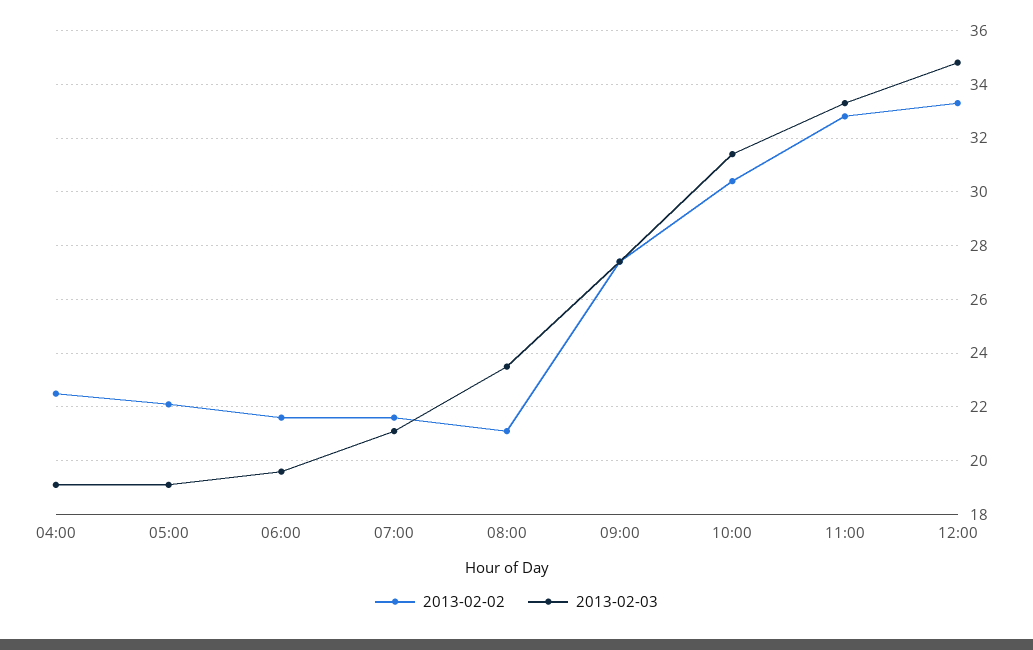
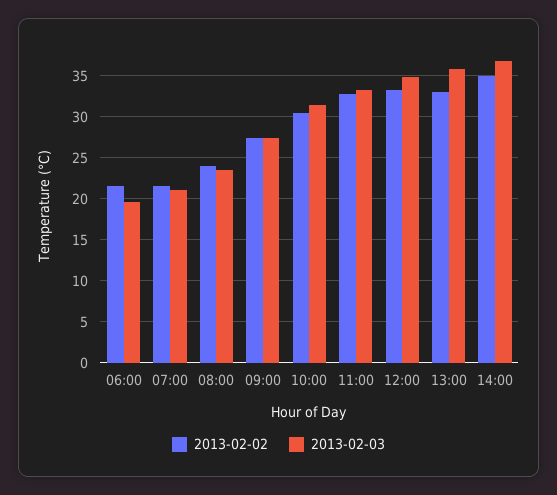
2013-02-02, 04:00: 22.5 -> none
2013-02-03, 04:00: 19 -> none
2013-02-02, 05:00: 22 -> none
2013-02-03, 05:00: 19 -> none
2013-02-02, 08:00: 21 -> 24
2013-02-02, 13:00: none -> 33
2013-02-03, 13:00: none -> 36
2013-02-02, 14:00: none -> 35
2013-02-03, 14:00: none -> 37

